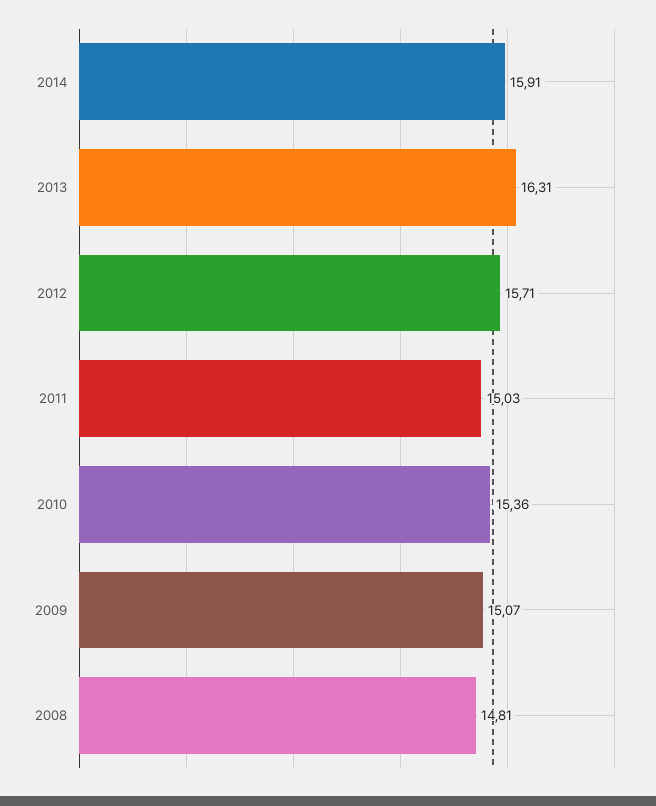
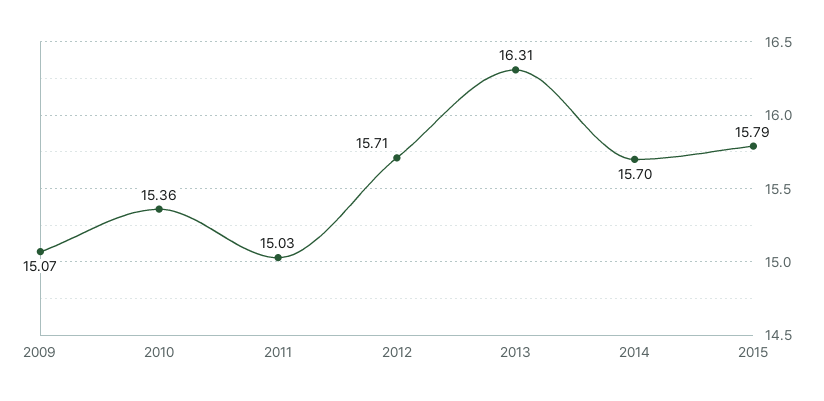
2014: 15.91 -> 15.7
2008: 14.81 -> none
2015: none -> 15.79

